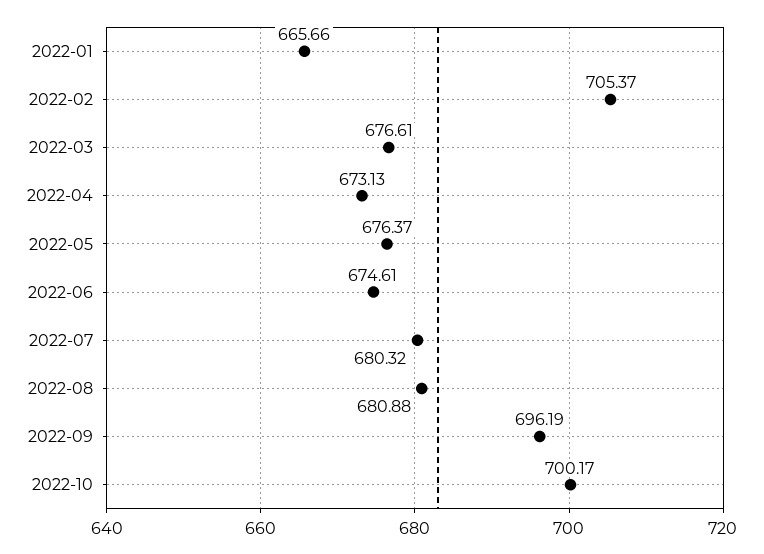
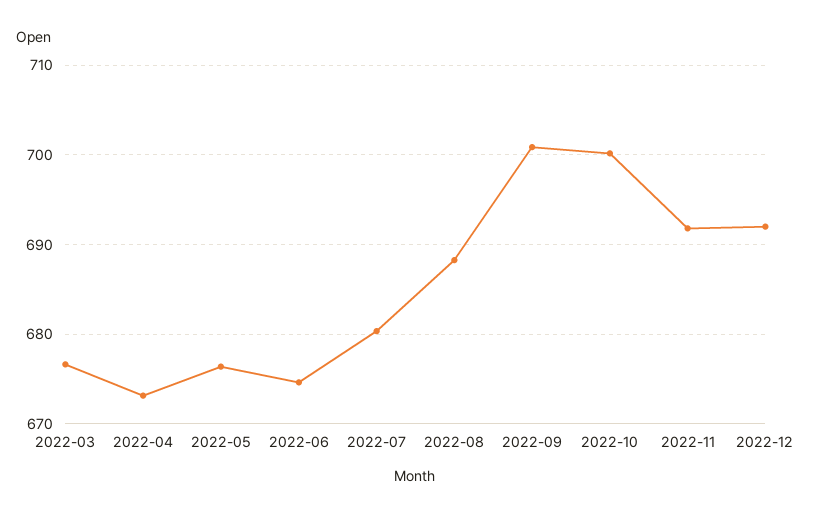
2022-01: 665.66 -> none
2022-02: 705.37 -> none
2022-08: 680.88 -> 688
2022-09: 696.19 -> 701
2022-11: none -> 692
2022-12: none -> 692

